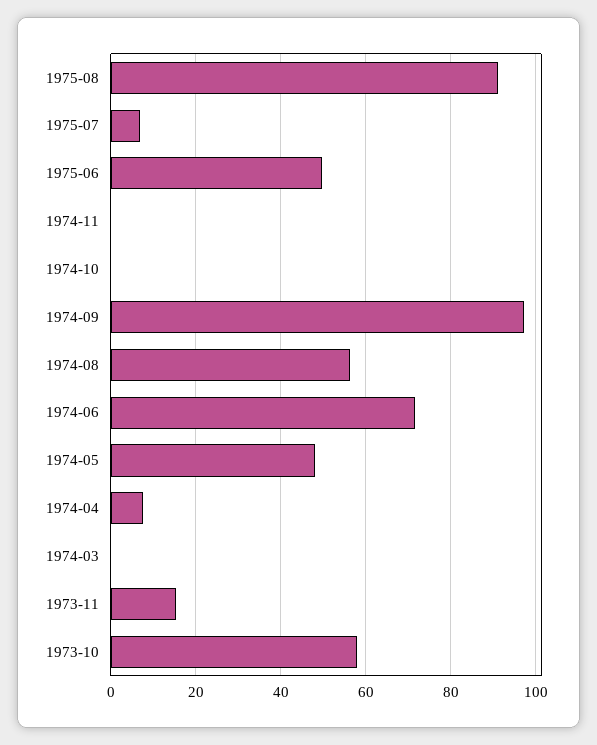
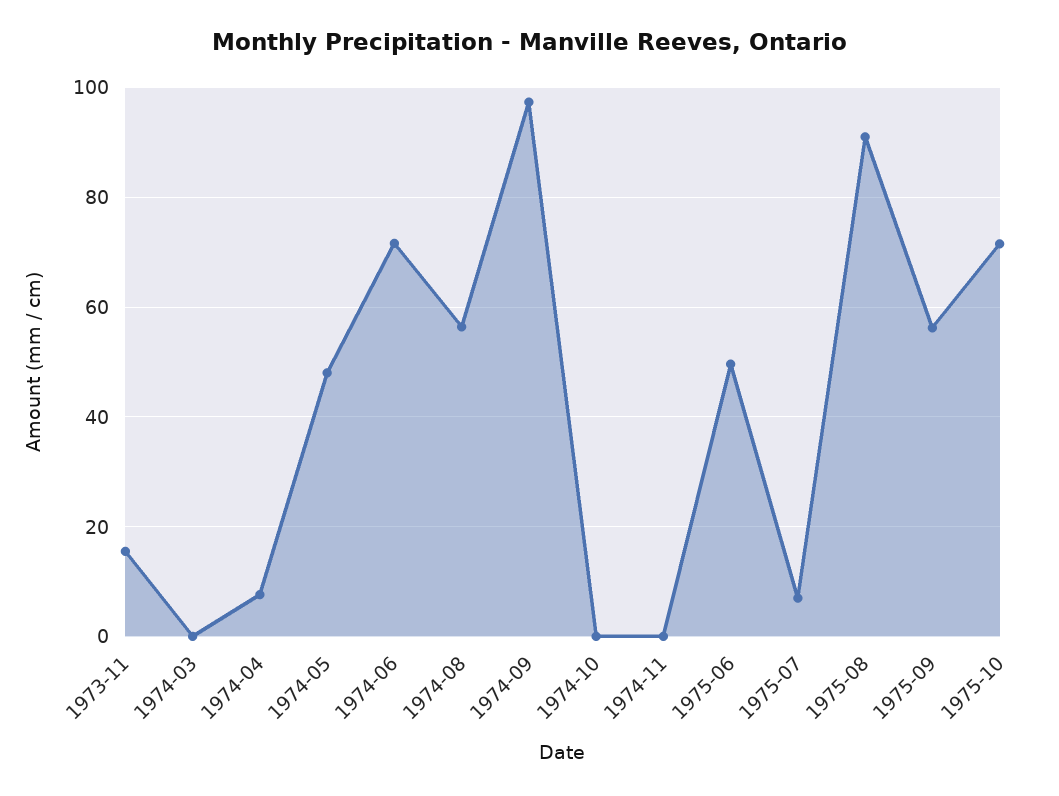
1973-10: 58 -> none
1975-09: none -> 56
1975-10: none -> 72

